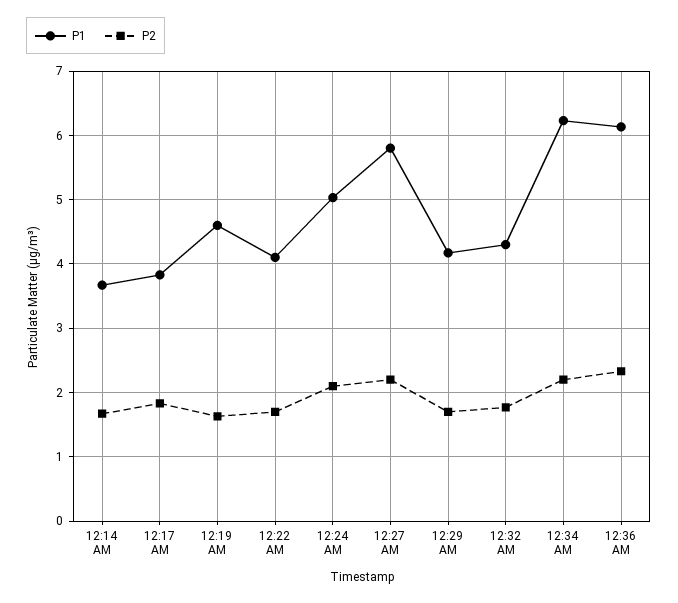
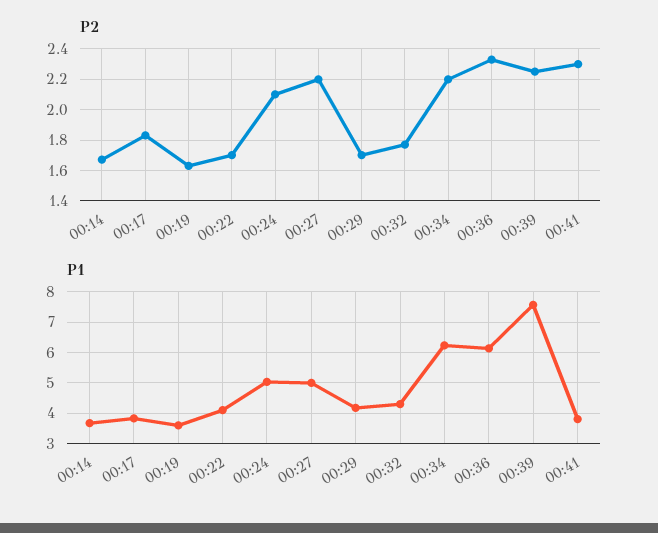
P1, 12:19 AM: 4.6 -> 3.6
P1, 12:27 AM: 5.8 -> 5
P2, 00:39: none -> 2.25
P2, 00:41: none -> 2.3
P1, 00:39: none -> 7.6
P1, 00:41: none -> 3.8

